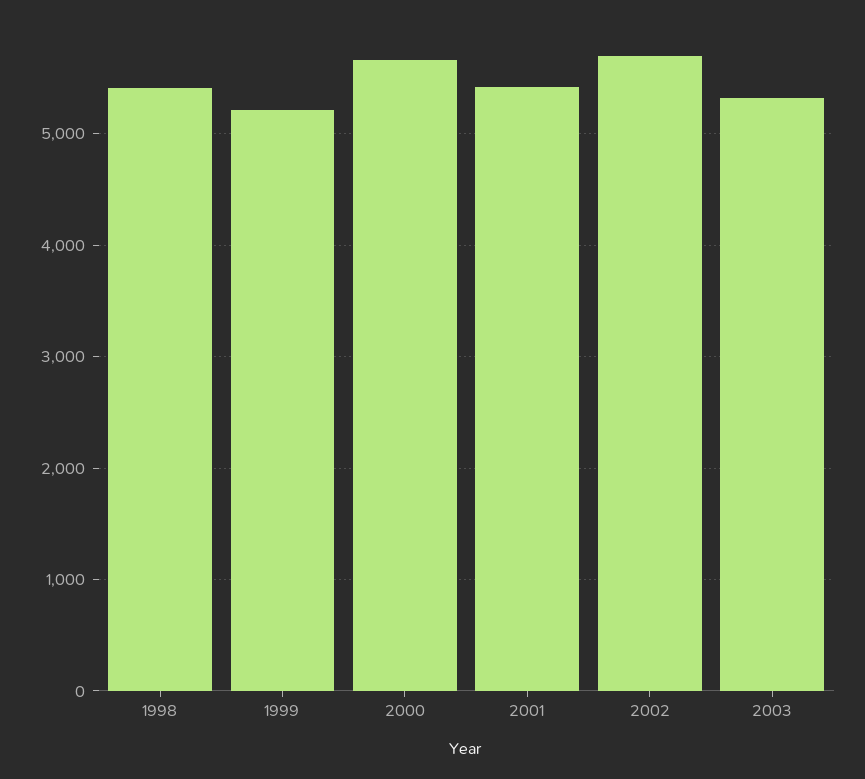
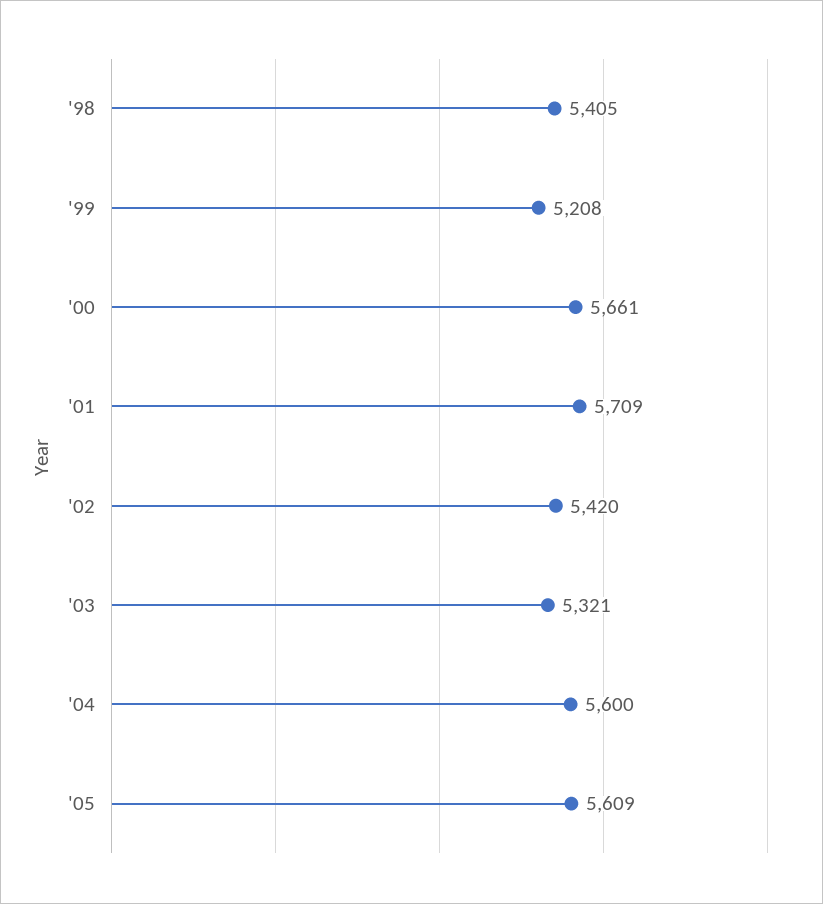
2001: 5400 -> 5709
2002: 5700 -> 5420
'04: none -> 5600
'05: none -> 5609

